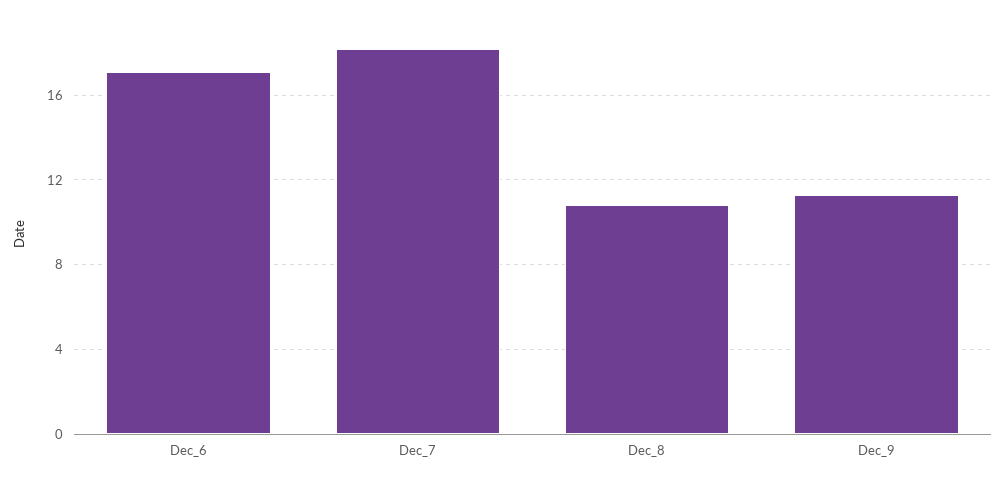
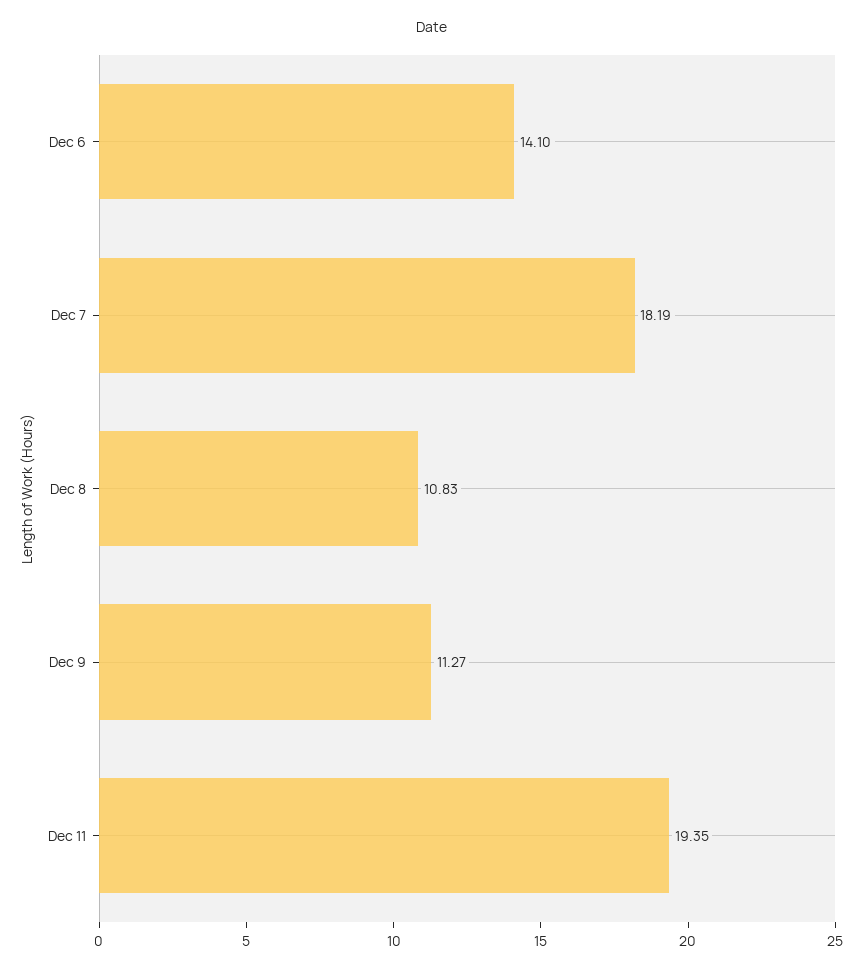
Dec_6: 17 -> 14.1
Dec 11: none -> 19.35

